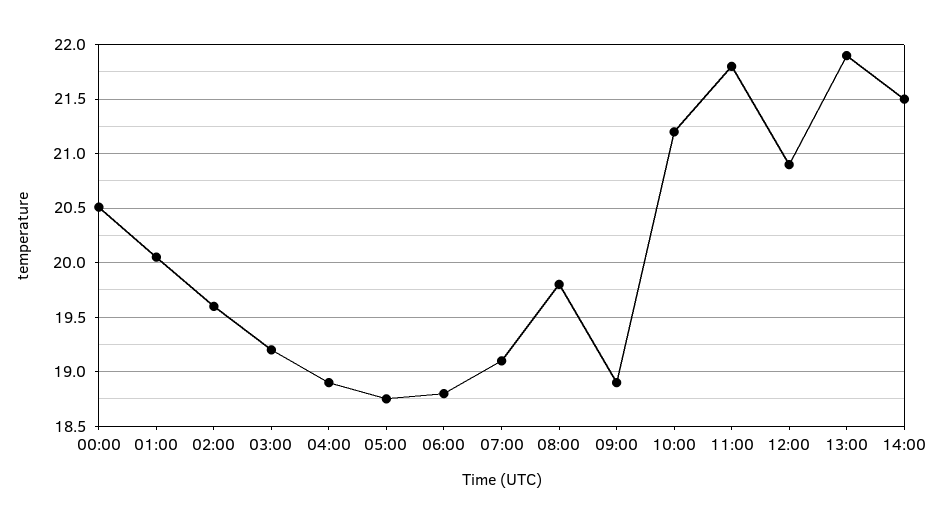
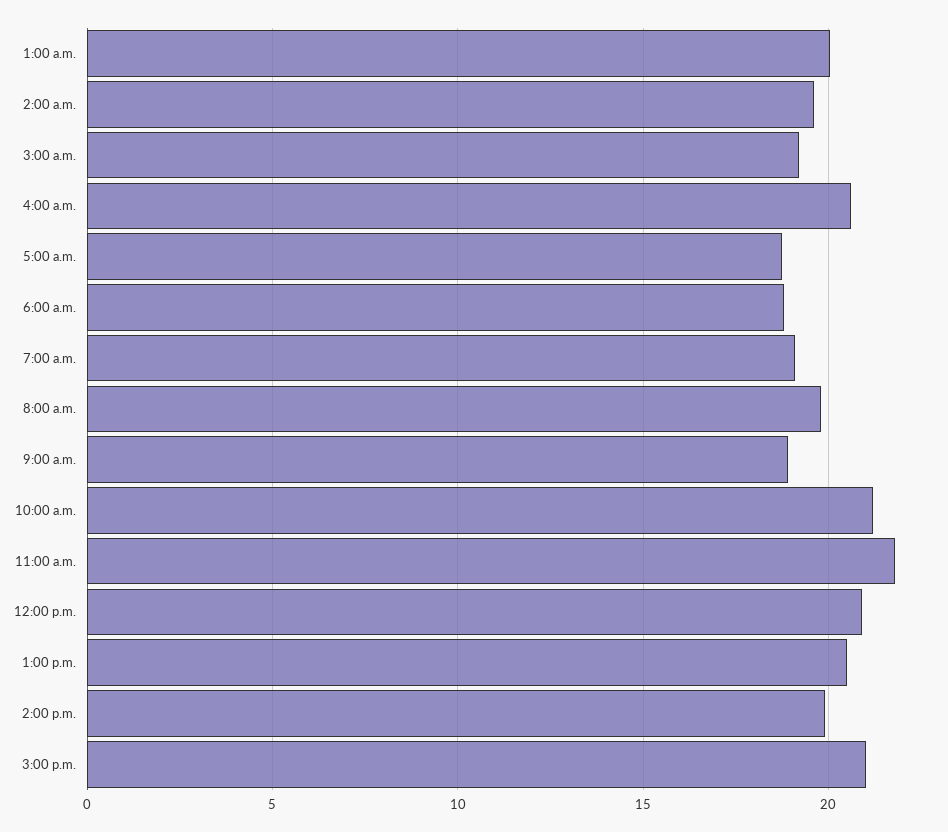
00:00: 20.5 -> none
04:00: 18.9 -> 20.5
13:00: 21.9 -> 20.5
14:00: 21.5 -> 20
3:00 p.m.: none -> 21

